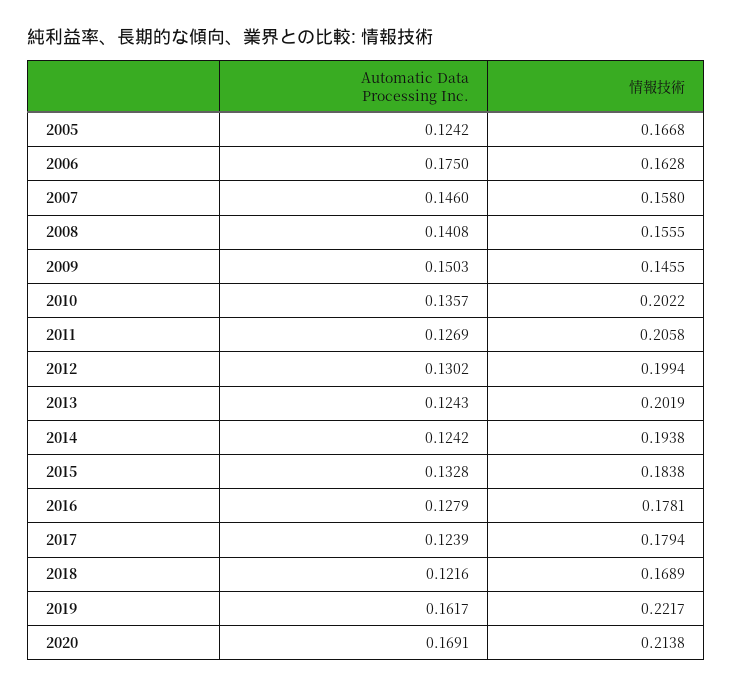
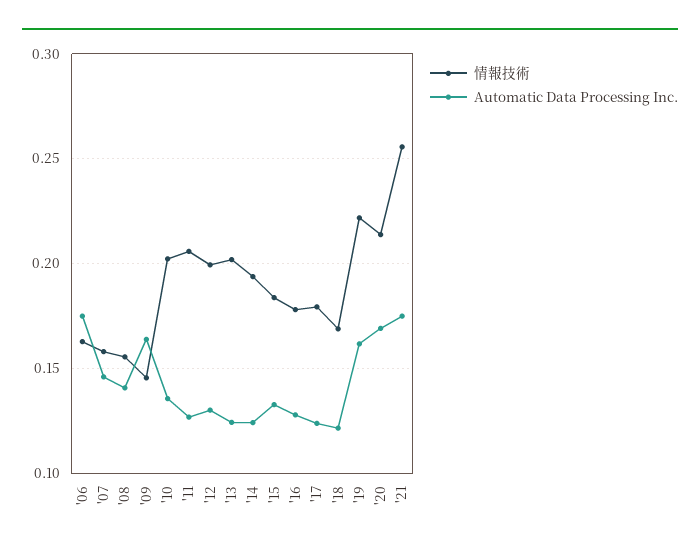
Automatic Data Processing Inc., 2005: 0.1242 -> none
情報技術, 2005: 0.1668 -> none
Automatic Data Processing Inc., 2009: 0.1503 -> 0.165
情報技術, '21: none -> 0.255
Automatic Data Processing Inc., '21: none -> 0.175

